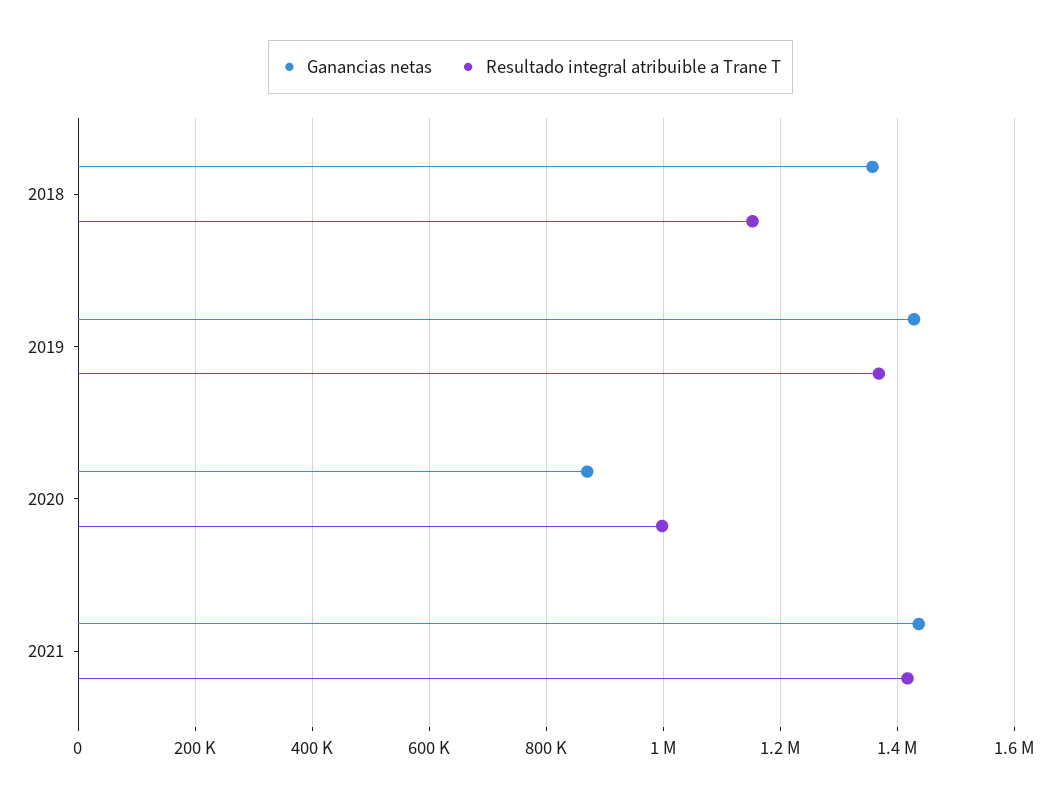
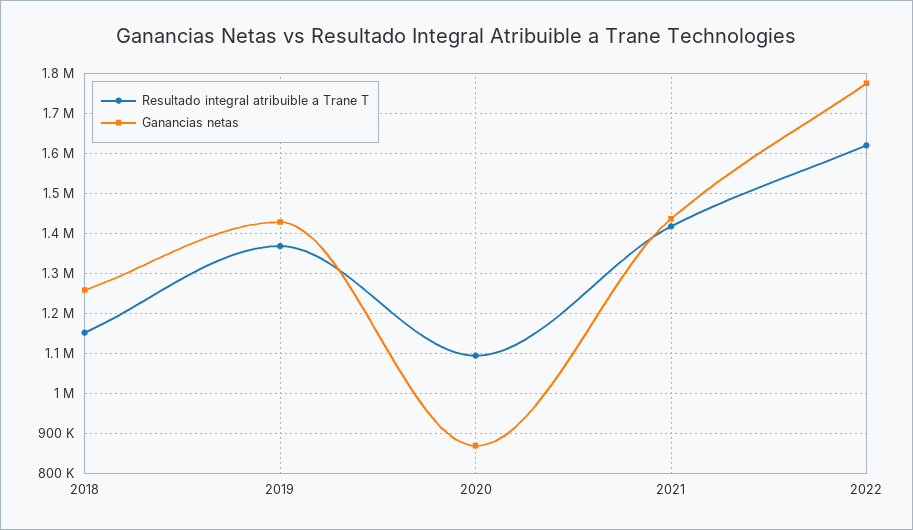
Ganancias netas, 2018: 1360000 -> 1260000
Resultado integral atribuible a Trane T, 2020: 1000000 -> 1100000
Resultado integral atribuible a Trane T, 2022: none -> 1620000
Ganancias netas, 2022: none -> 1780000

